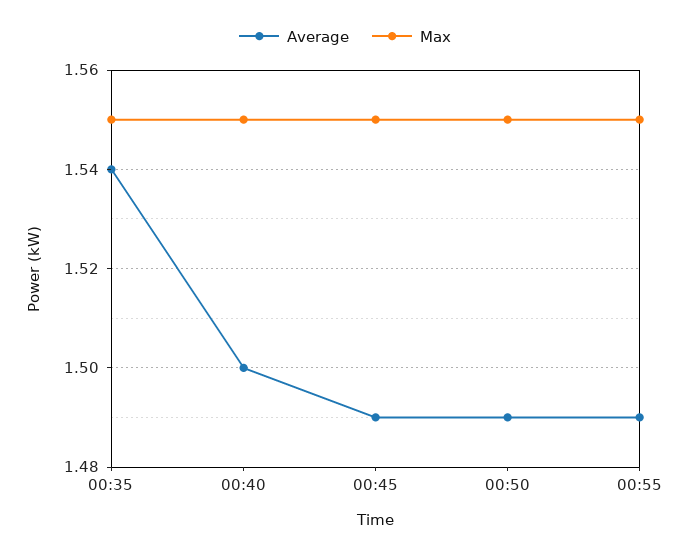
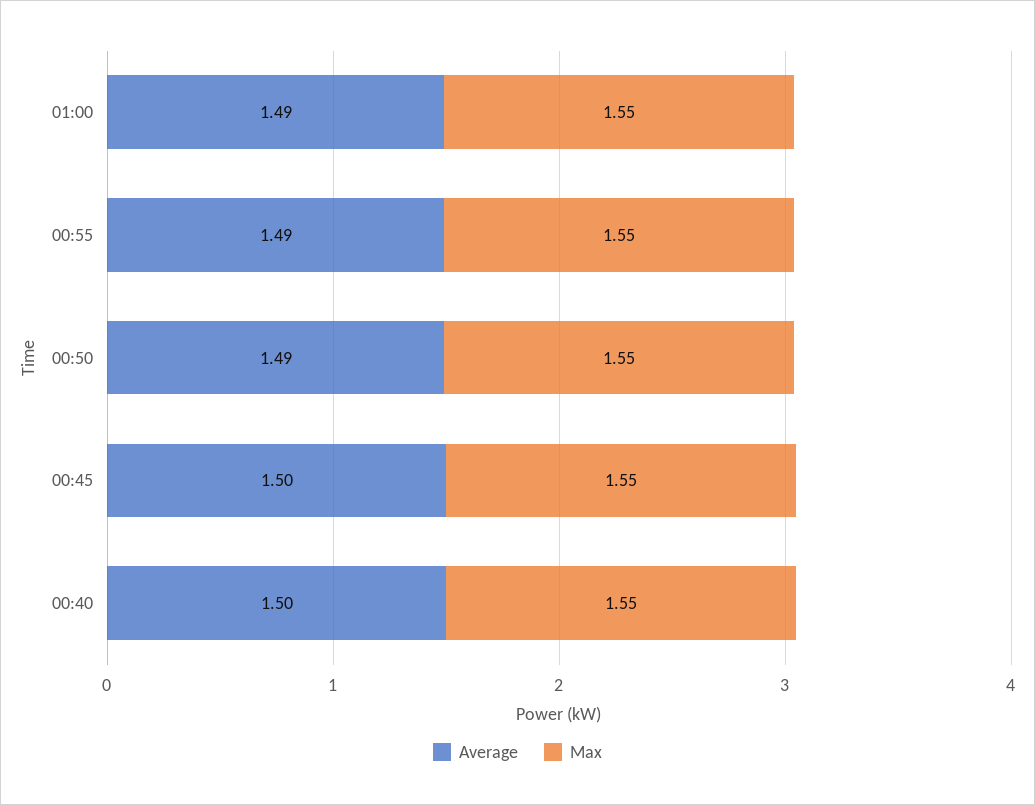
Average, 00:35: 1.54 -> none
Max, 00:35: 1.55 -> none
Average, 00:45: 1.49 -> 1.5
Average, 01:00: none -> 1.49
Max, 01:00: none -> 1.55

